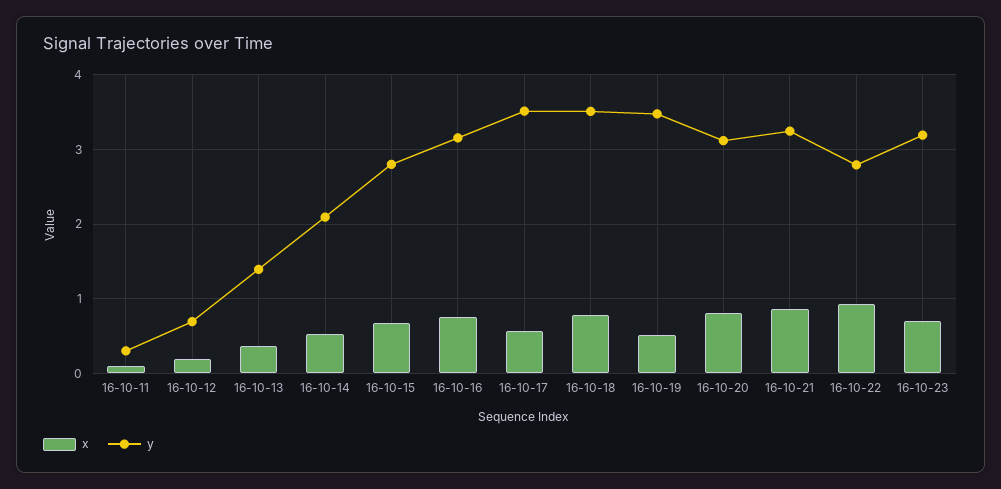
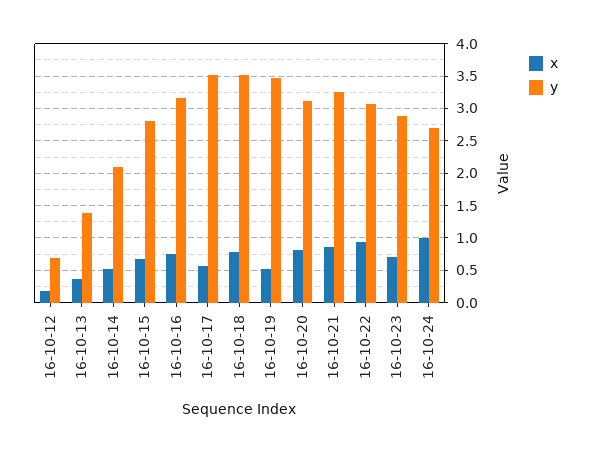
x, 16-10-11: 0.1 -> none
y, 16-10-11: 0.3 -> none
y, 16-10-22: 2.8 -> 3.1
y, 16-10-23: 3.2 -> 2.9
x, 16-10-24: none -> 1
y, 16-10-24: none -> 2.7

